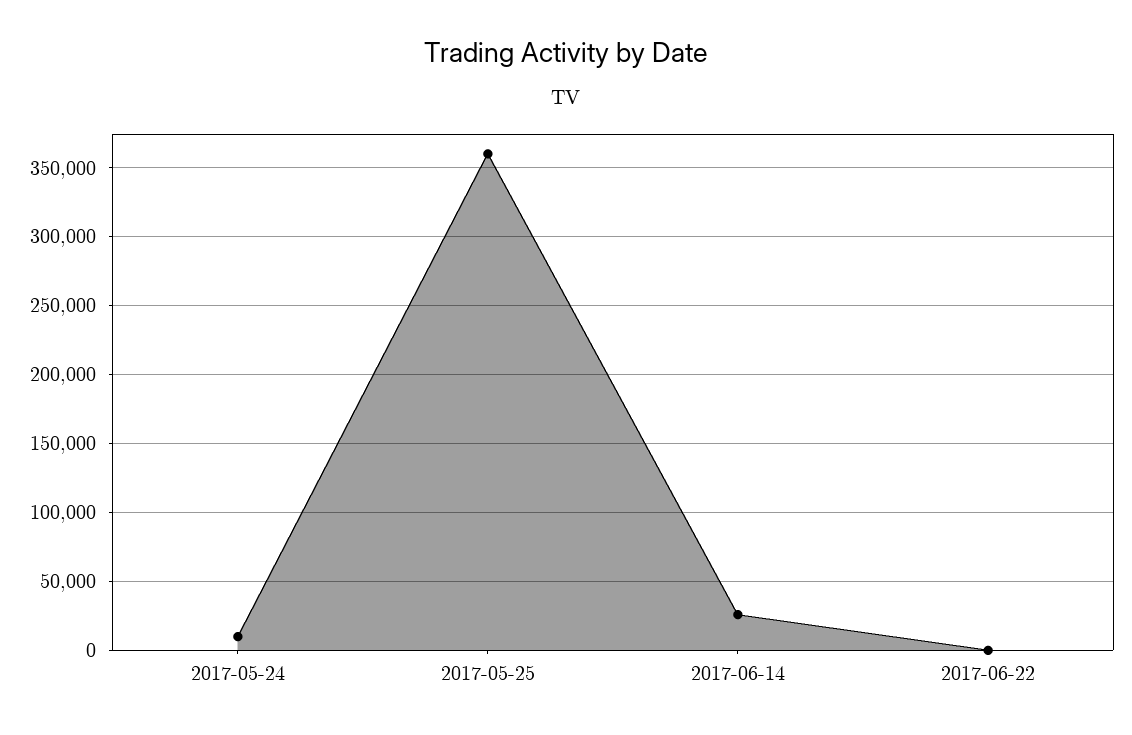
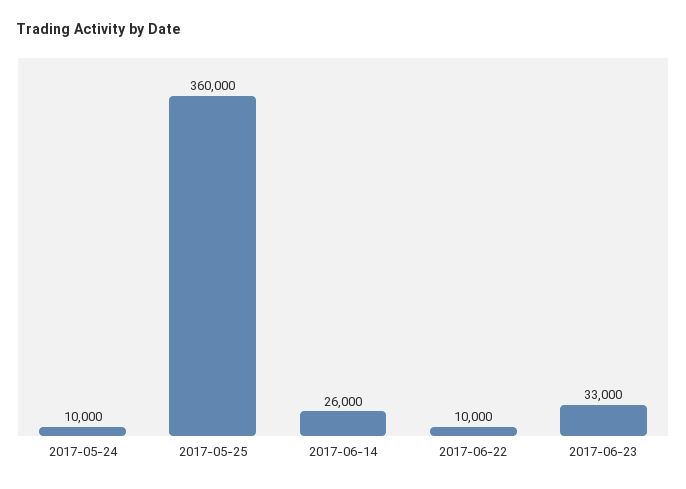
2017-06-22: 0 -> 10000
2017-06-23: none -> 33000

